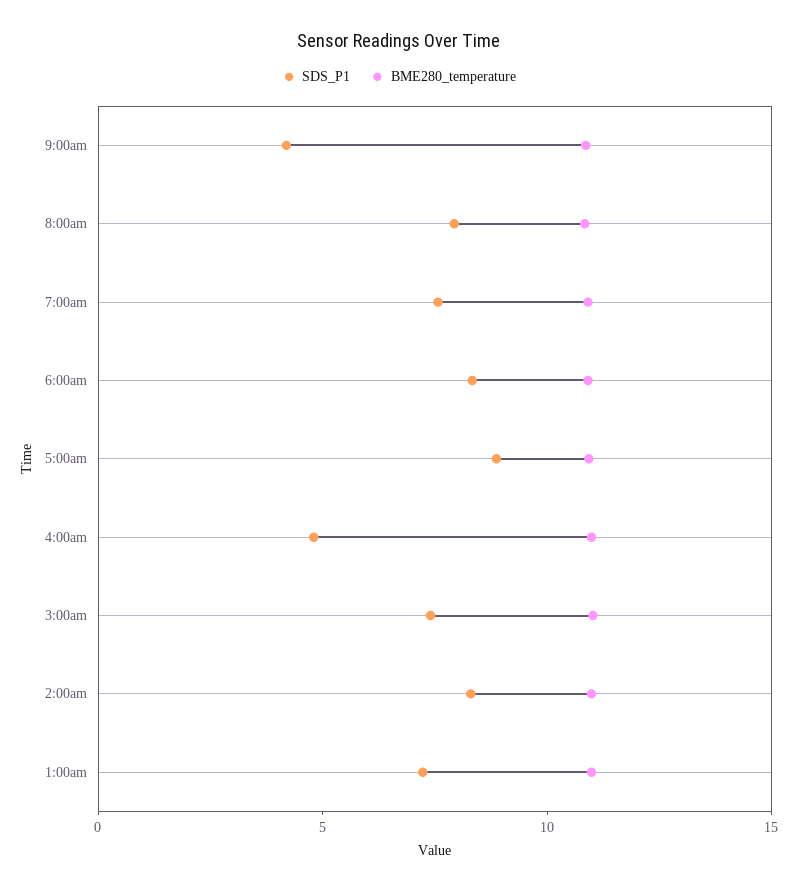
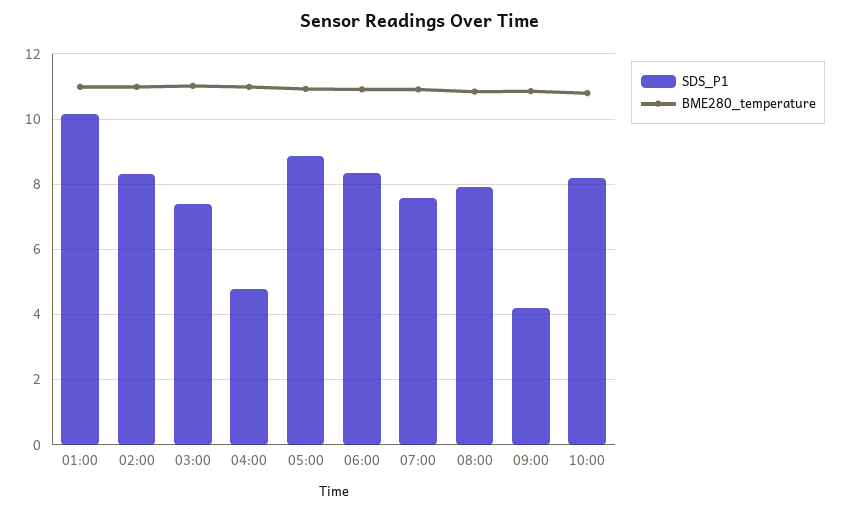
SDS_P1, 1:00am: 7 -> 10.2
SDS_P1, 10:00: none -> 8.2
BME280_temperature, 10:00: none -> 10.8

